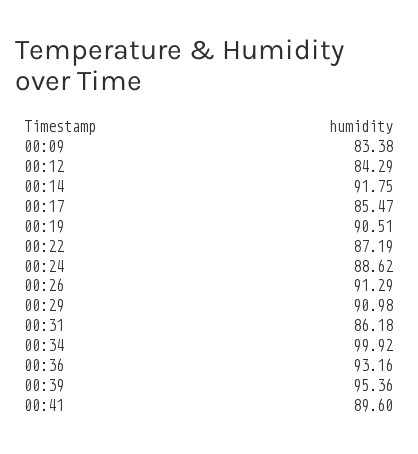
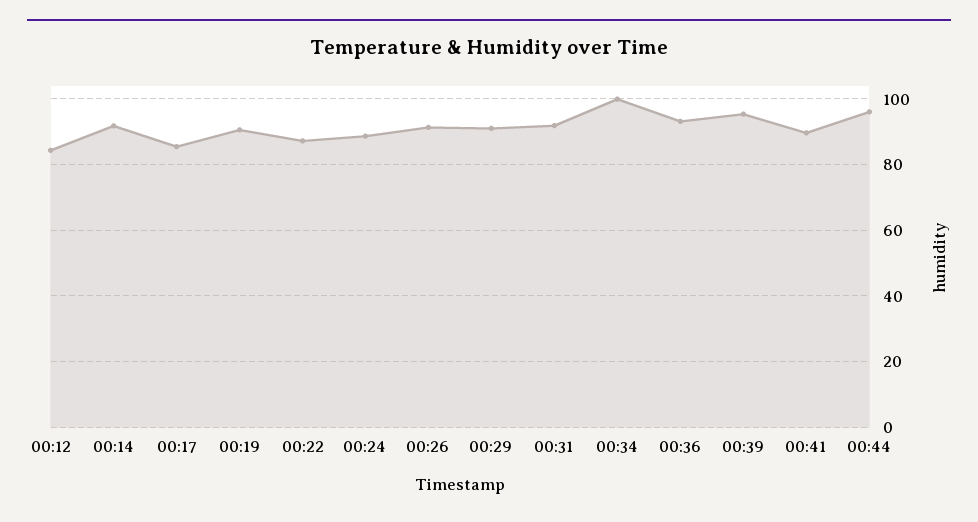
00:09: 83.38 -> none
00:31: 86.18 -> 92
00:44: none -> 96

